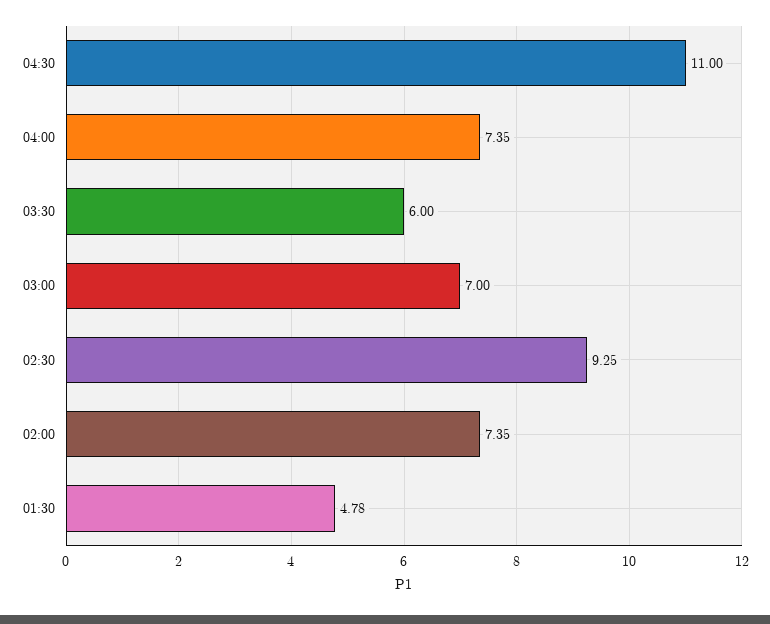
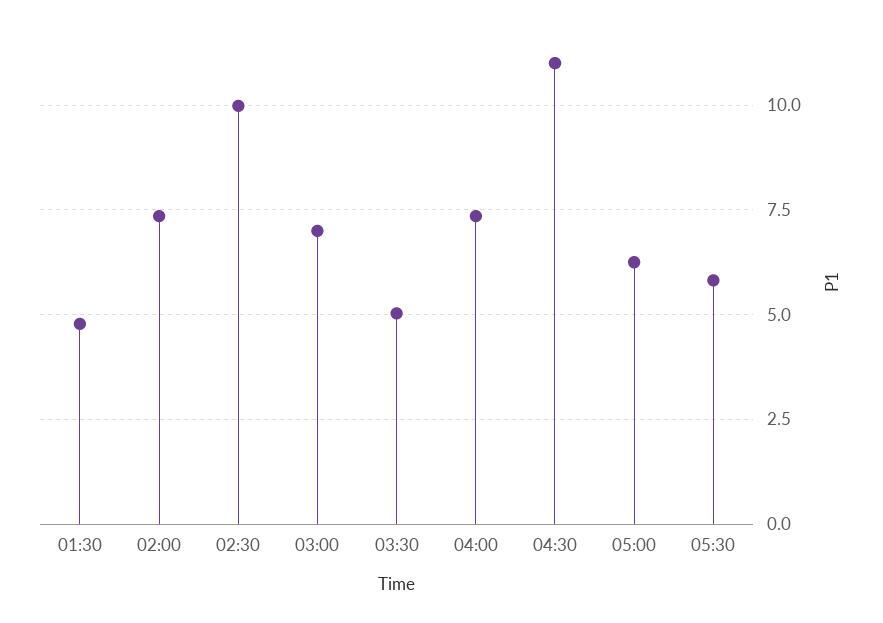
03:30: 6 -> 5
02:30: 9.25 -> 10
05:00: none -> 6.25
05:30: none -> 5.75

